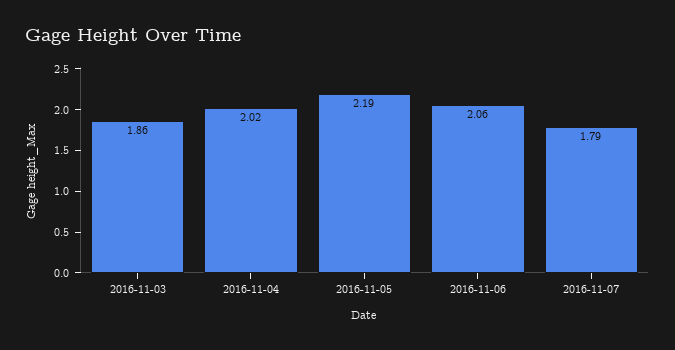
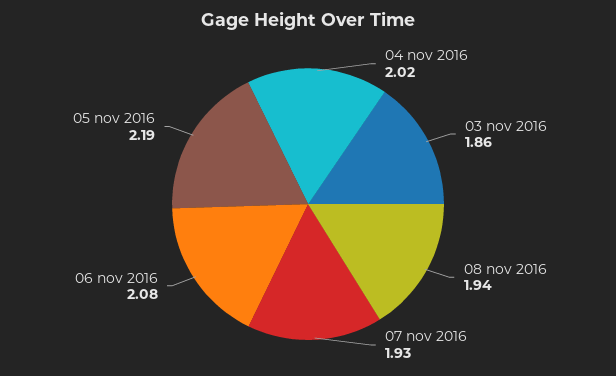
2016-11-06: 2.06 -> 2.08
2016-11-07: 1.79 -> 1.93
08 nov 2016: none -> 1.94

